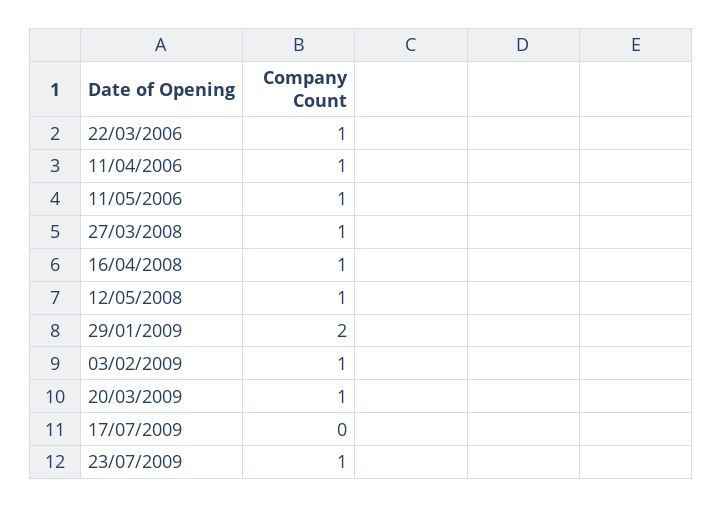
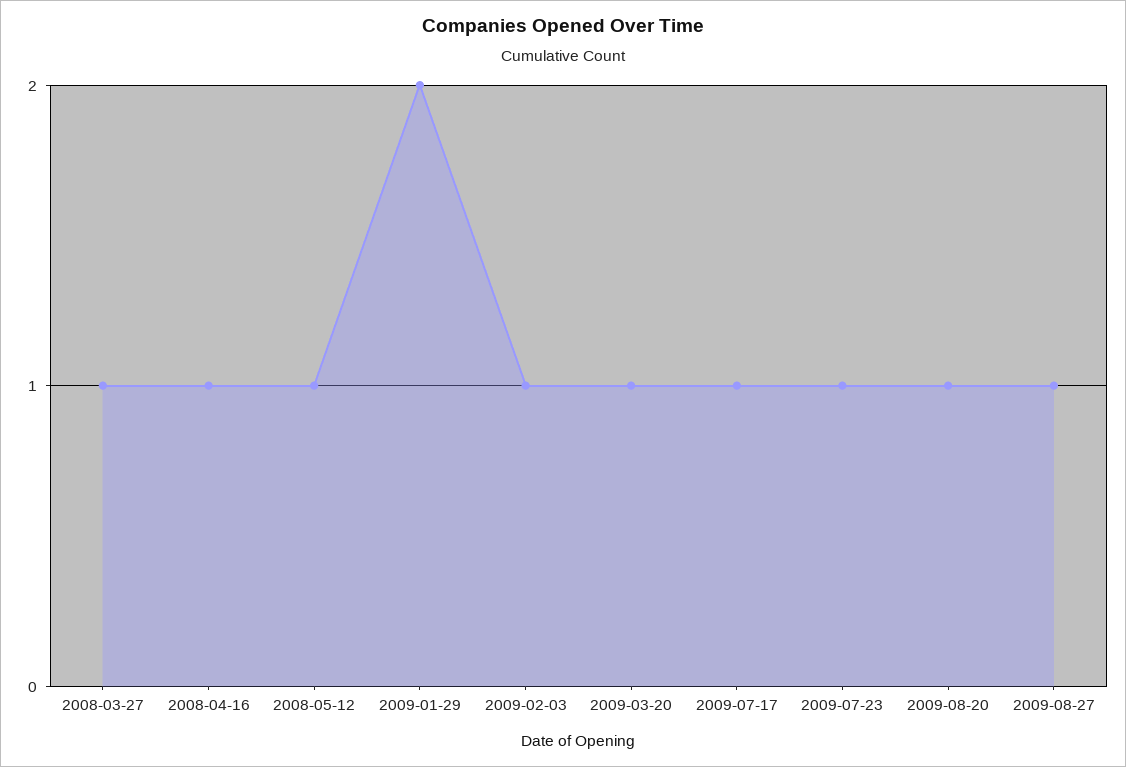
22/03/2006: 1 -> none
11/04/2006: 1 -> none
11/05/2006: 1 -> none
17/07/2009: 0 -> 1
2009-08-20: none -> 1
2009-08-27: none -> 1

